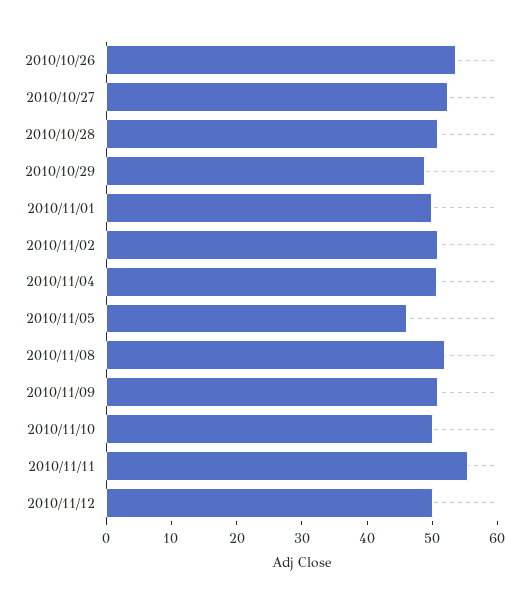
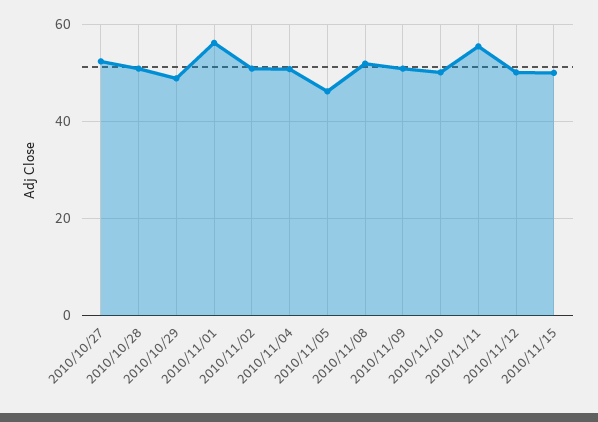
2010/10/26: 54 -> none
2010/11/01: 50 -> 56
2010/11/15: none -> 50

